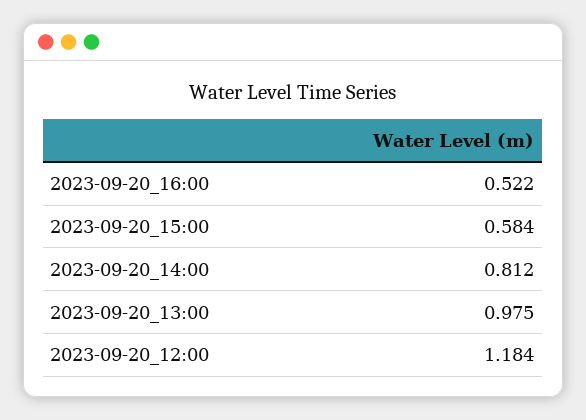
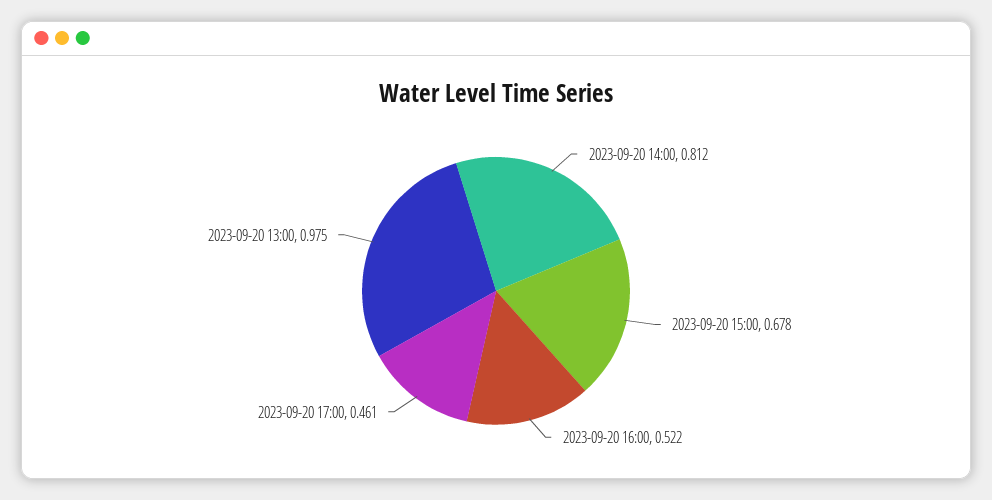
2023-09-20_15:00: 0.584 -> 0.678
2023-09-20_12:00: 1.184 -> none
2023-09-20 17:00: none -> 0.461

